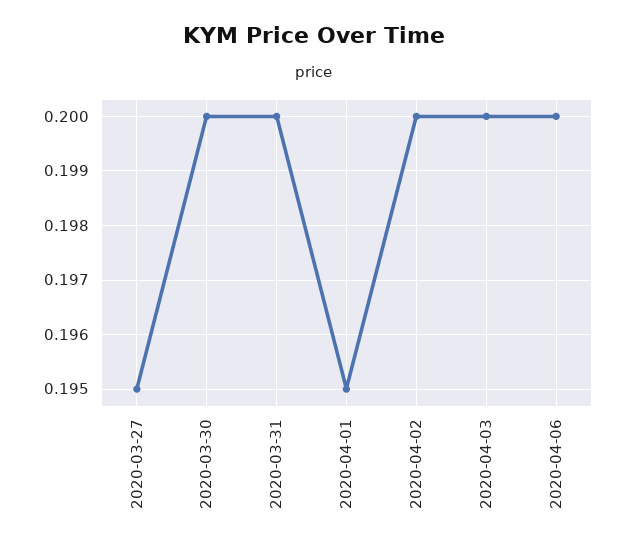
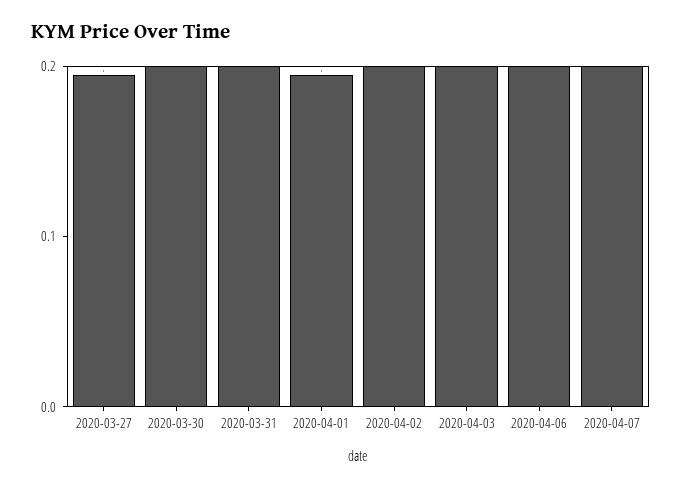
2020-04-07: none -> 0.2

